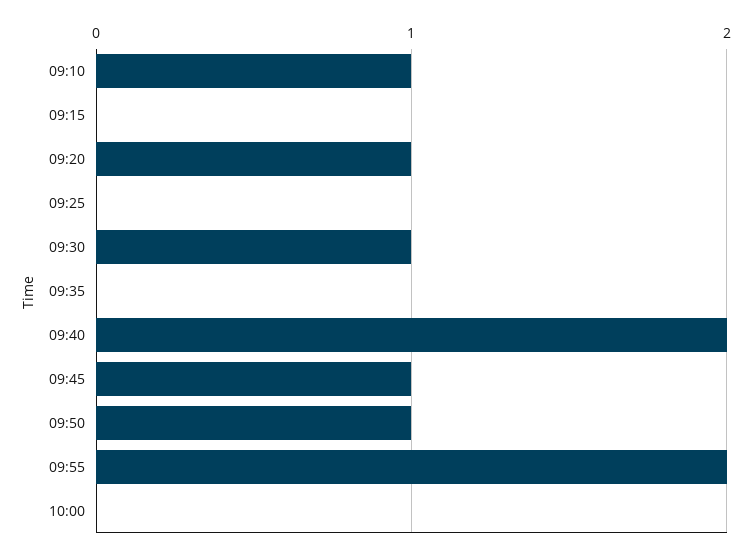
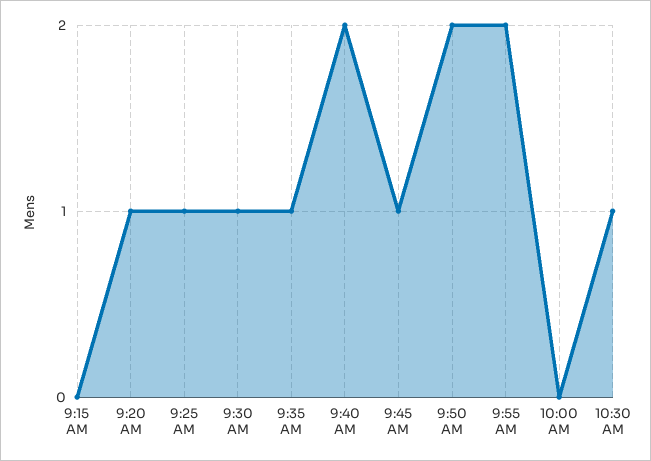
09:10: 1 -> none
09:25: 0 -> 1
09:35: 0 -> 1
09:50: 1 -> 2
10:30 AM: none -> 1

